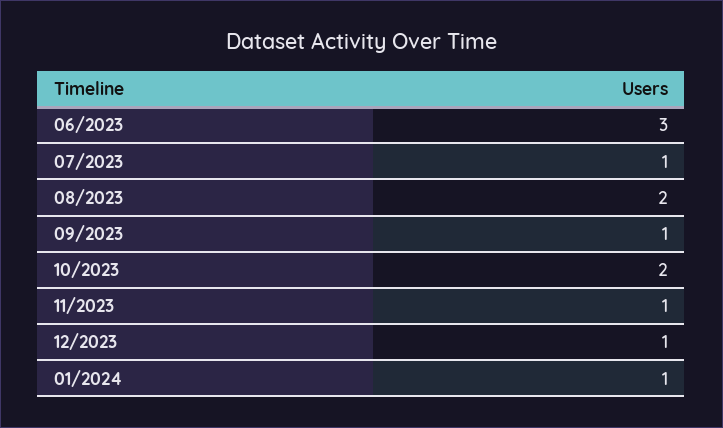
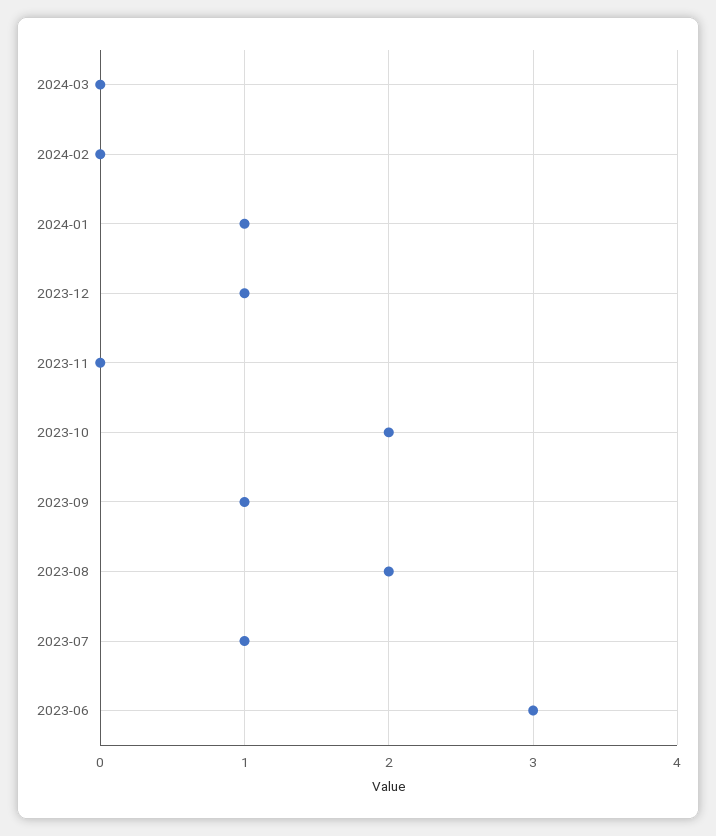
11/2023: 1 -> 0
2024-03: none -> 0
2024-02: none -> 0

